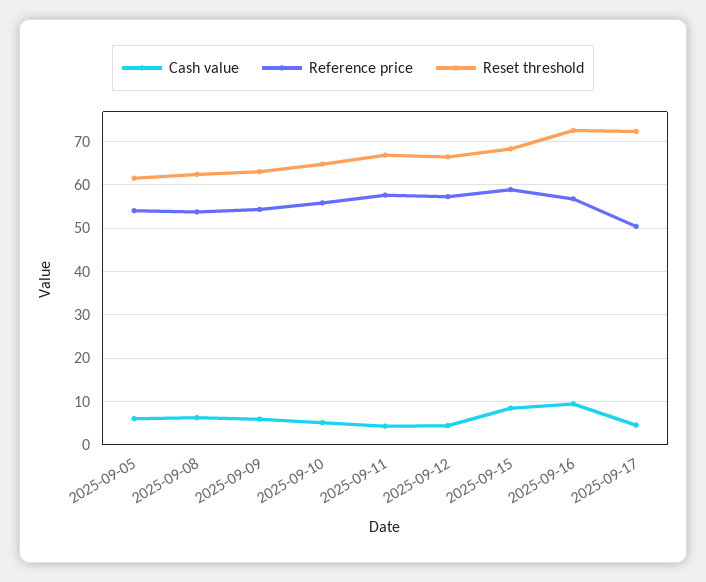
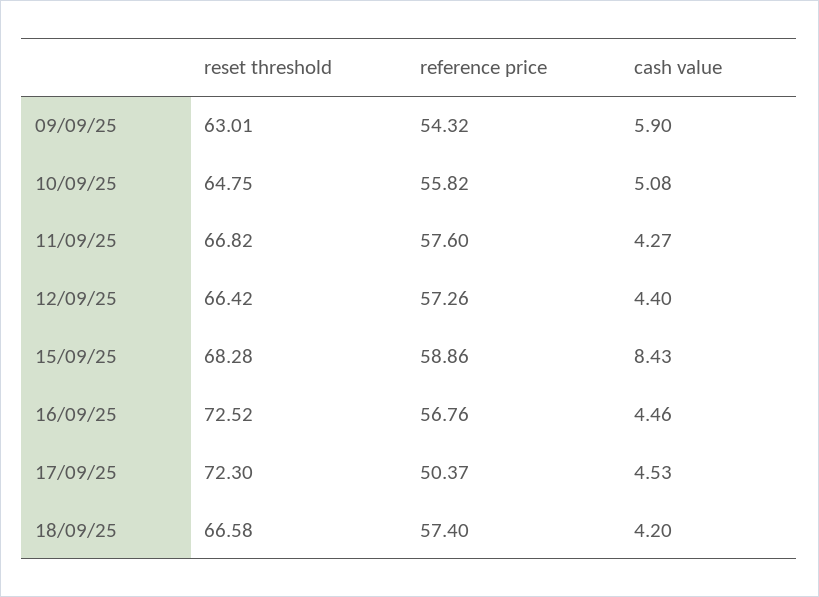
Cash value, 2025-09-05: 6 -> none
Reference price, 2025-09-05: 54 -> none
Reset threshold, 2025-09-05: 62 -> none
Cash value, 2025-09-08: 6 -> none
Reference price, 2025-09-08: 54 -> none
Reset threshold, 2025-09-08: 62 -> none
Cash value, 2025-09-16: 10 -> 4.46
Reset threshold, 18/09/25: none -> 66.58
Reference price, 18/09/25: none -> 57.4
Cash value, 18/09/25: none -> 4.2

